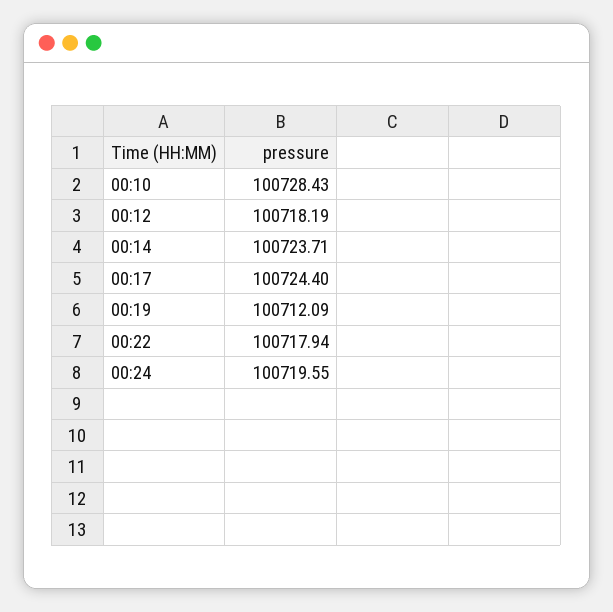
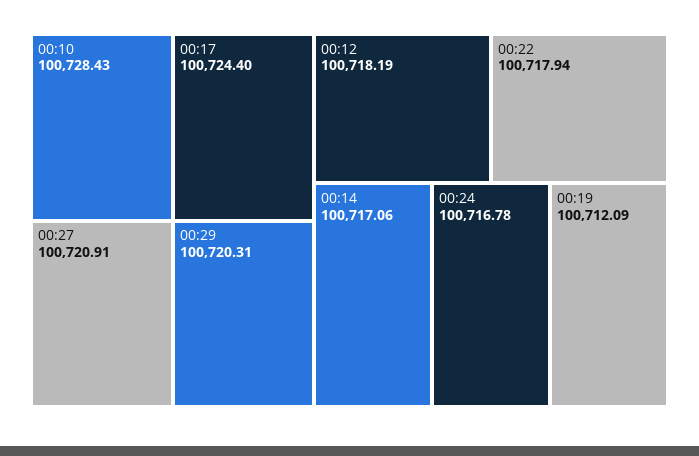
00:14: 100723.71 -> 100717.06
00:24: 100719.55 -> 100716.78
00:27: none -> 100720.91
00:29: none -> 100720.31

